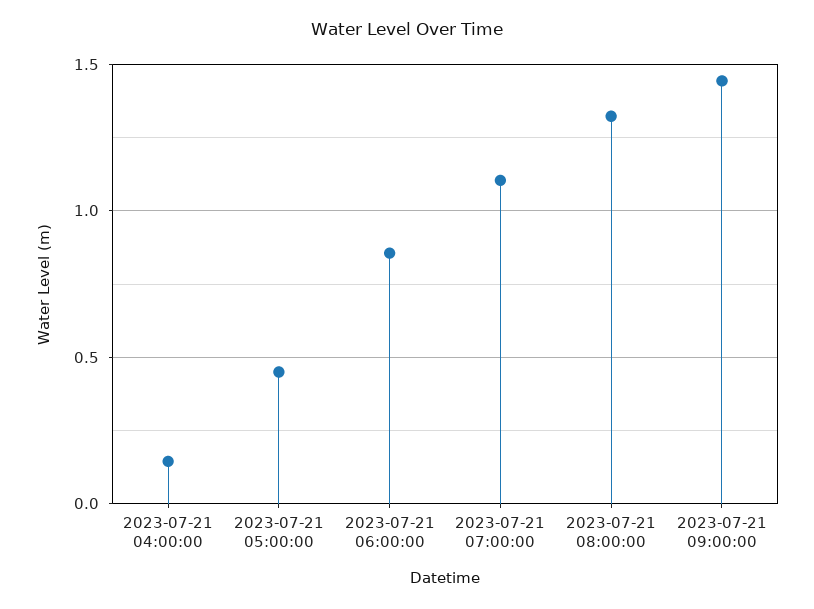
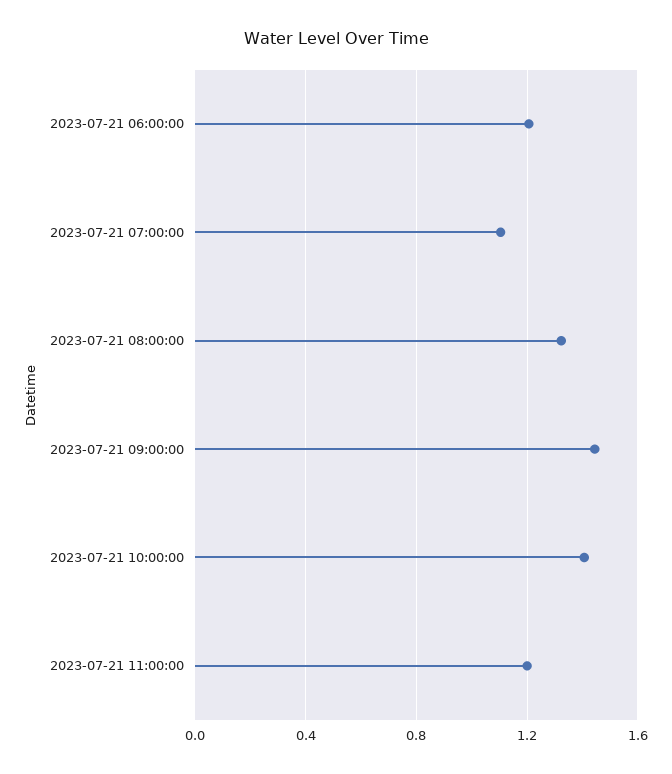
2023-07-21 04:00:00: 0.15 -> none
2023-07-21 05:00:00: 0.45 -> none
2023-07-21 06:00:00: 0.85 -> 1.2
2023-07-21 10:00:00: none -> 1.4
2023-07-21 11:00:00: none -> 1.2

